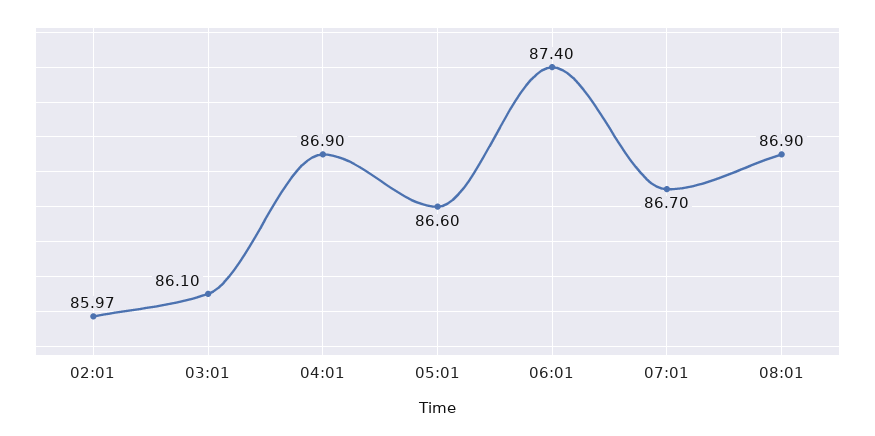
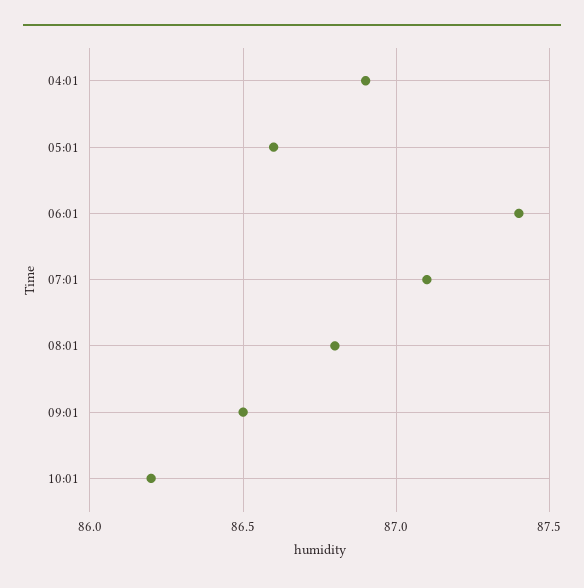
02:01: 85.97 -> none
03:01: 86.1 -> none
07:01: 86.7 -> 87.1
08:01: 86.9 -> 86.8
09:01: none -> 86.5
10:01: none -> 86.2

